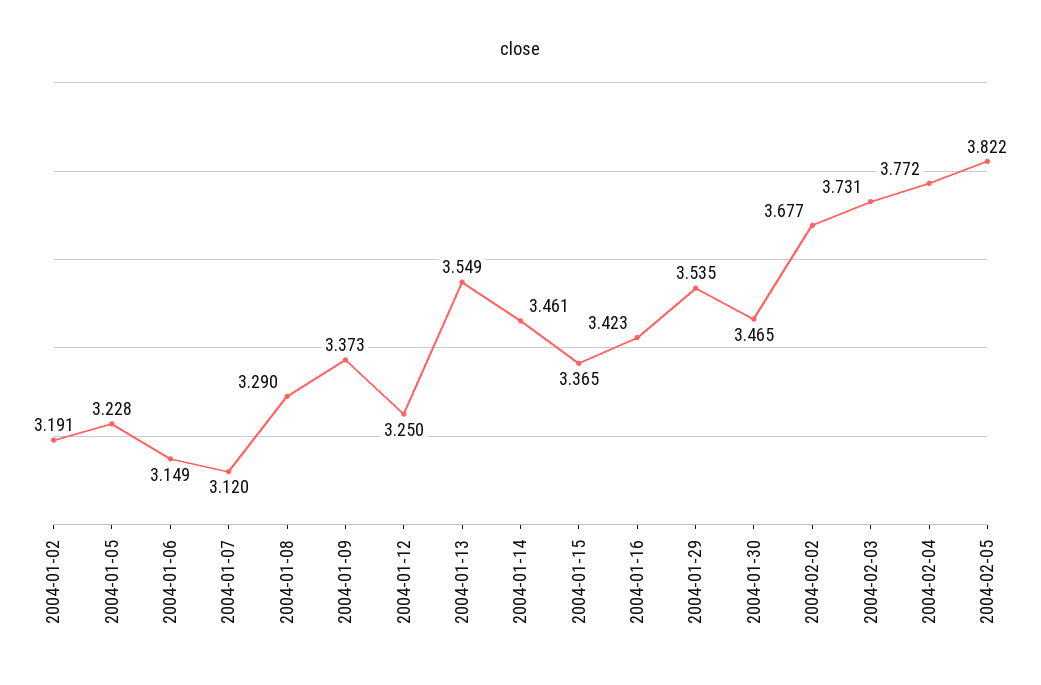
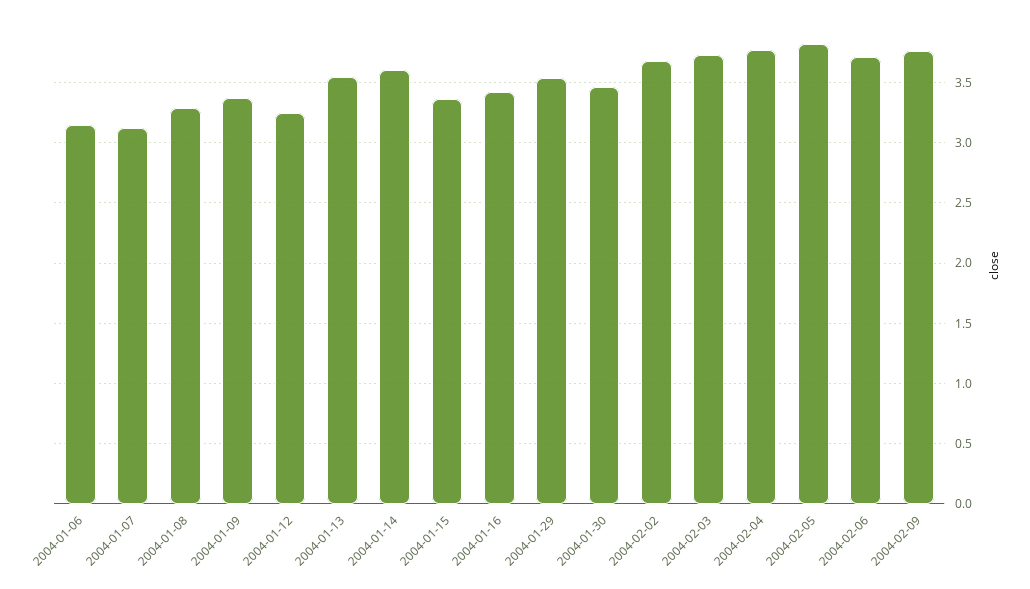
2004-01-02: 3.191 -> none
2004-01-05: 3.228 -> none
2004-01-14: 3.461 -> 3.6
2004-02-06: none -> 3.7
2004-02-09: none -> 3.75

